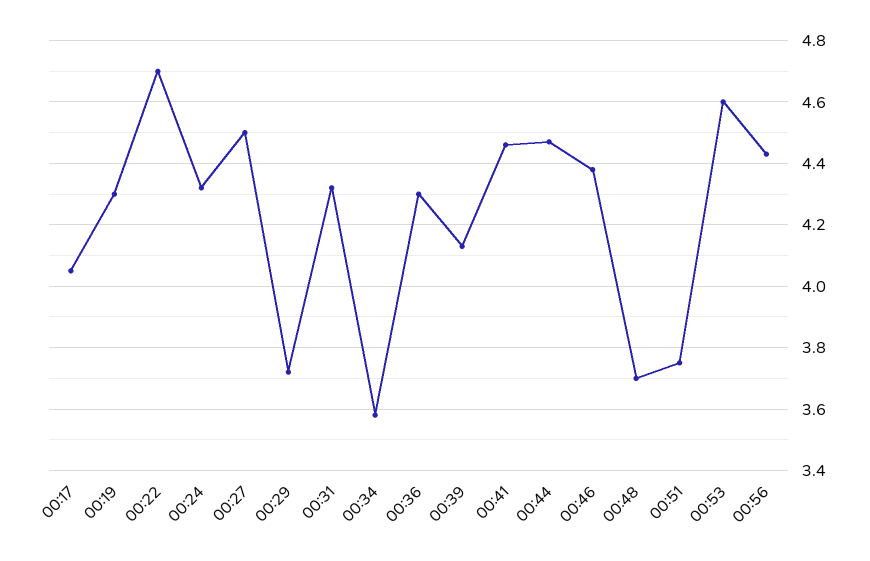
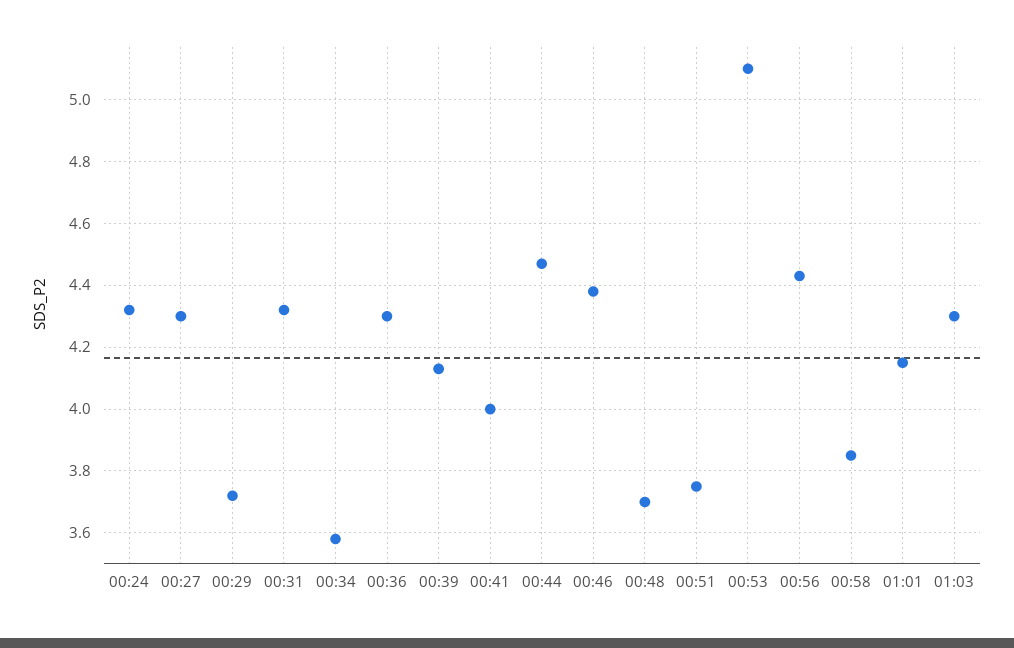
00:17: 4.05 -> none
00:19: 4.3 -> none
00:22: 4.7 -> none
00:27: 4.5 -> 4.3
00:41: 4.45 -> 4
00:53: 4.6 -> 5.1
00:58: none -> 3.85
01:01: none -> 4.15
01:03: none -> 4.3

